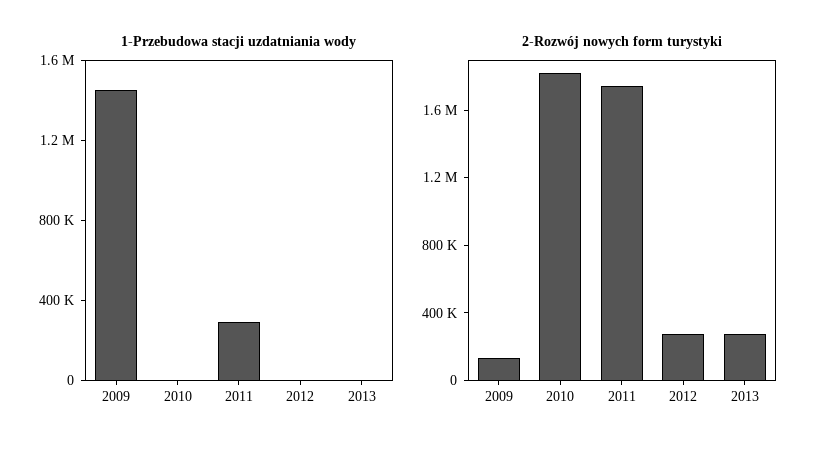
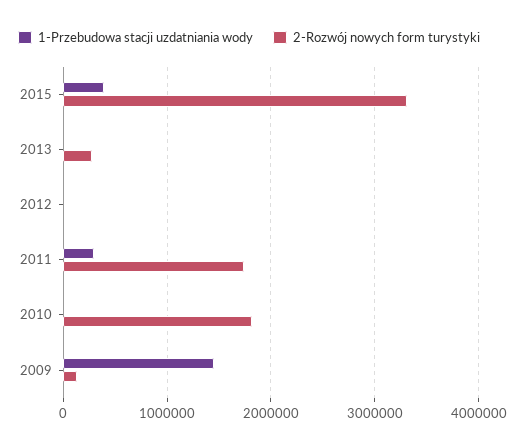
2-Rozwój nowych form turystyki, 2012: 300000 -> 0
1-Przebudowa stacji uzdatniania wody, 2015: none -> 400000
2-Rozwój nowych form turystyki, 2015: none -> 3300000

